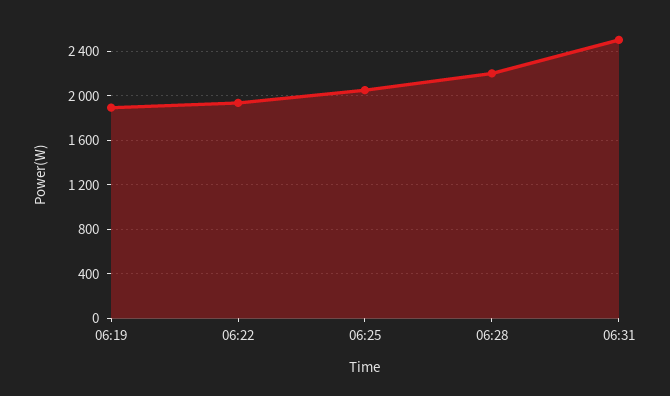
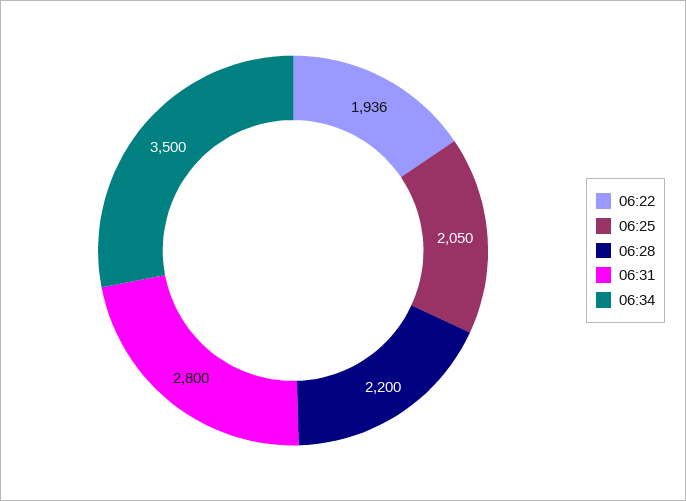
06:19: 1900 -> none
06:31: 2500 -> 2800
06:34: none -> 3500

